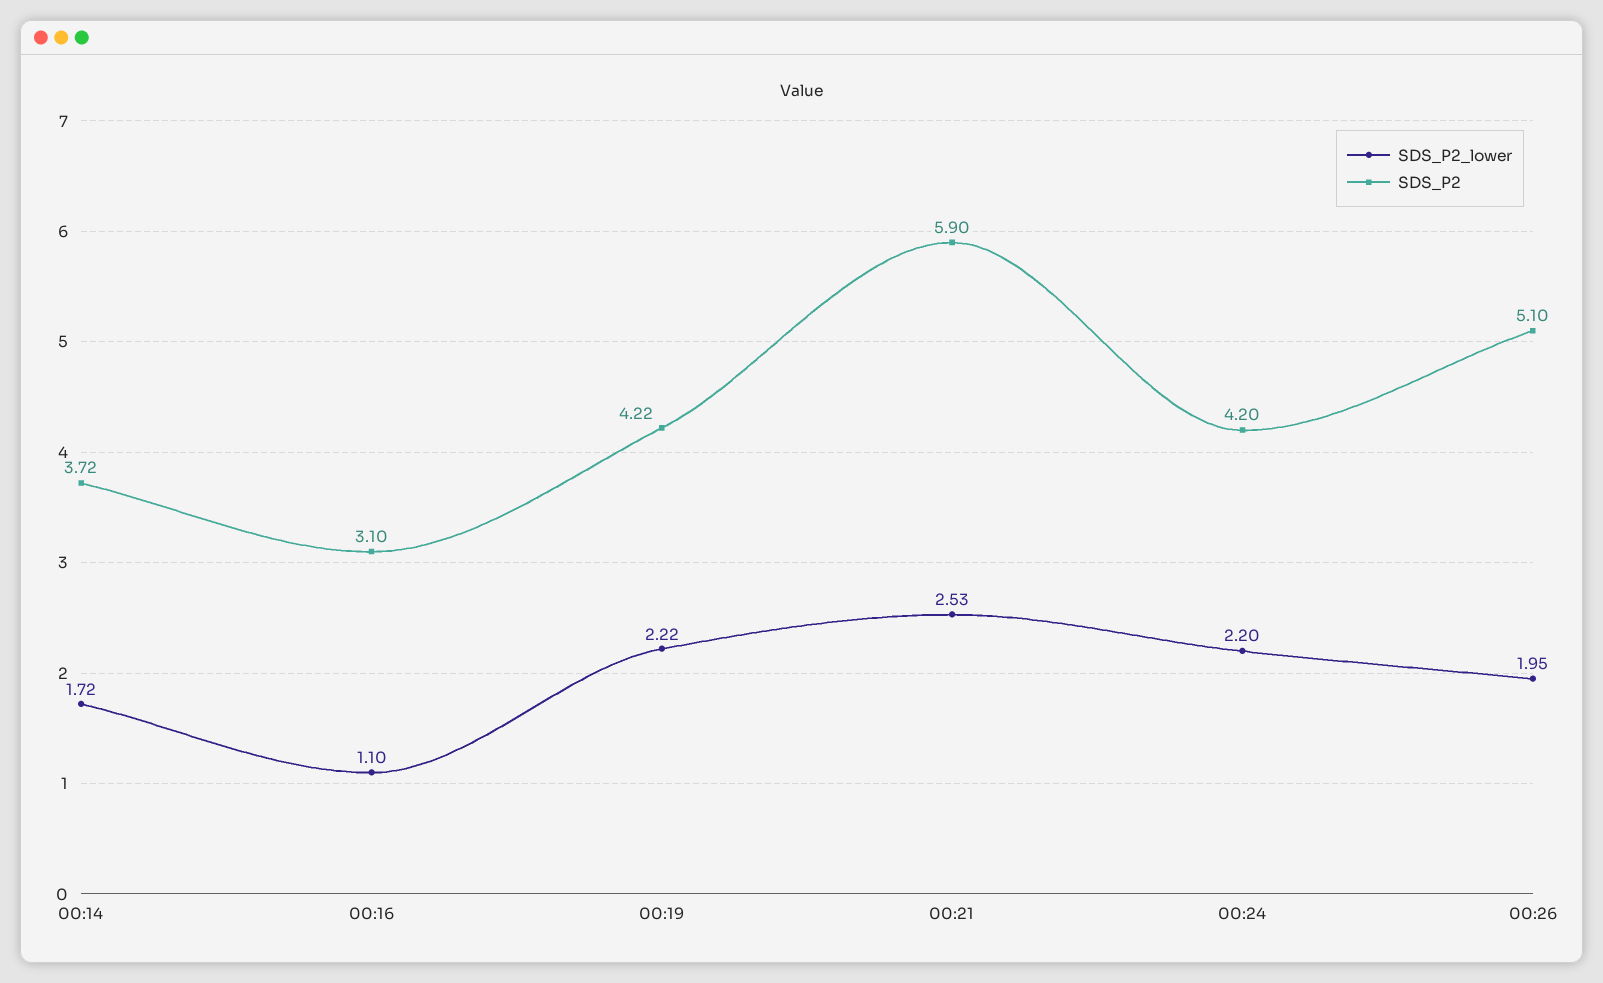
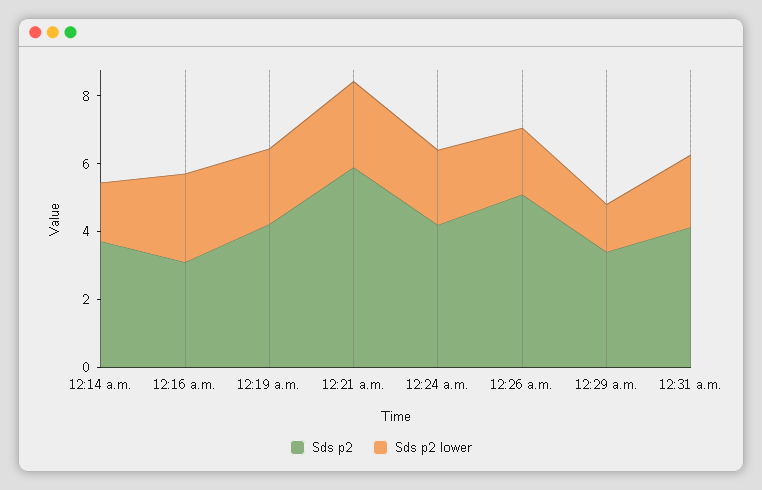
SDS_P2_lower, 00:16: 1.1 -> 2.5
SDS_P2, 12:29 a.m.: none -> 3.5
SDS_P2_lower, 12:29 a.m.: none -> 1.5
SDS_P2, 12:31 a.m.: none -> 4
SDS_P2_lower, 12:31 a.m.: none -> 2

